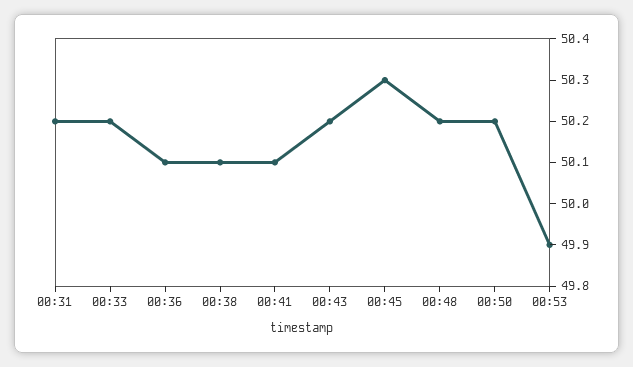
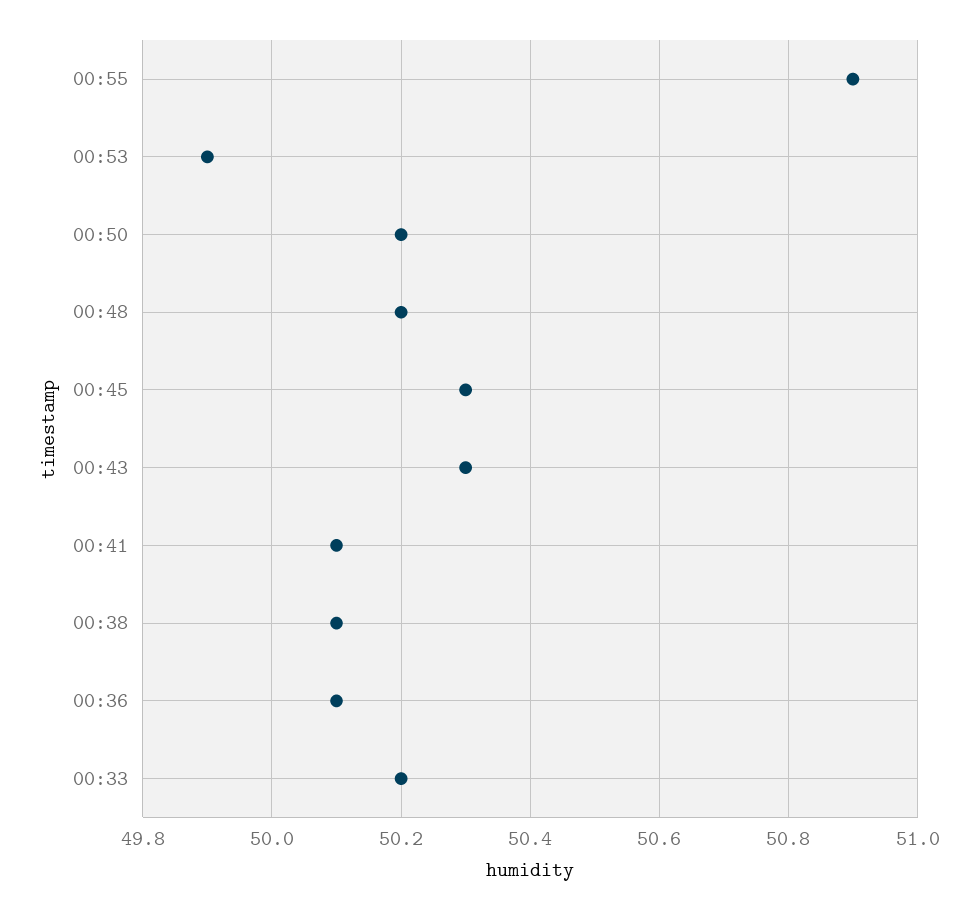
00:31: 50.2 -> none
00:43: 50.2 -> 50.3
00:55: none -> 50.9

